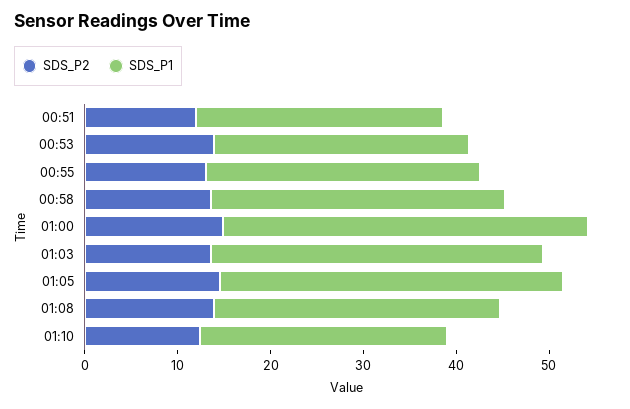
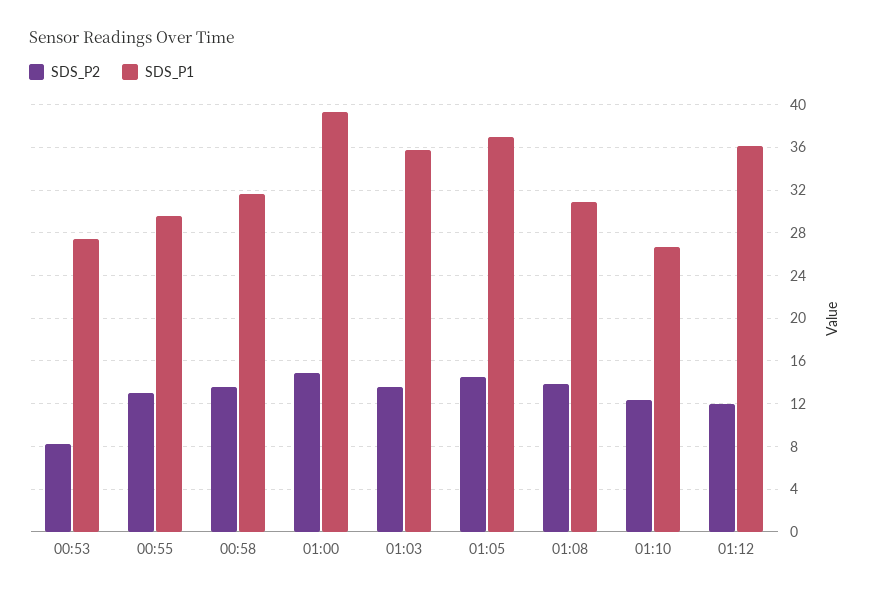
SDS_P2, 00:51: 12 -> none
SDS_P1, 00:51: 26 -> none
SDS_P2, 00:53: 14 -> 8
SDS_P2, 01:12: none -> 12
SDS_P1, 01:12: none -> 36

